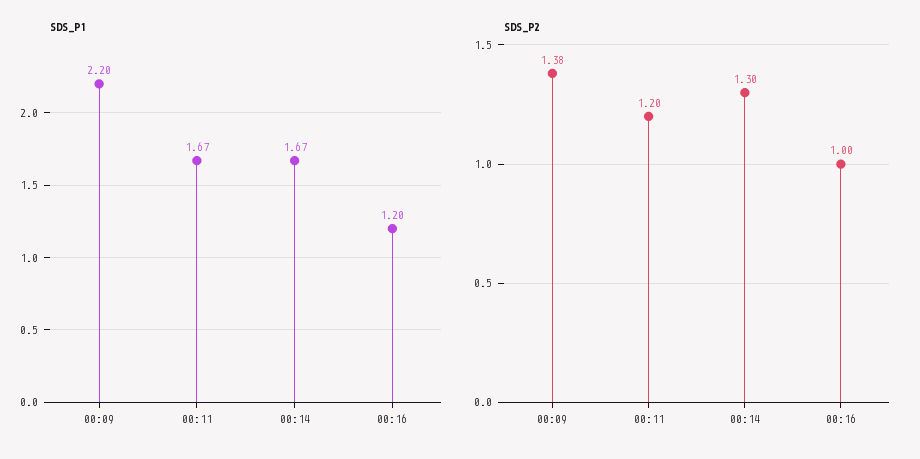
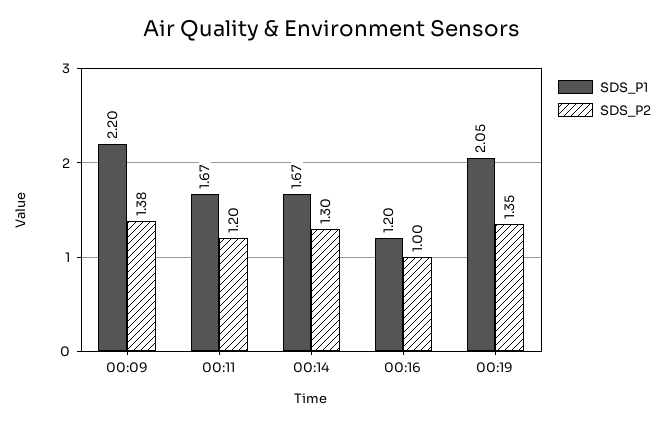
SDS_P1, 00:19: none -> 2.05
SDS_P2, 00:19: none -> 1.35

